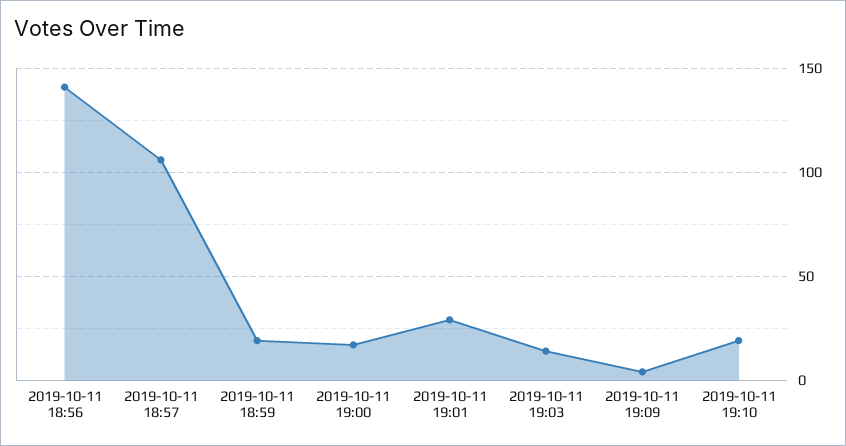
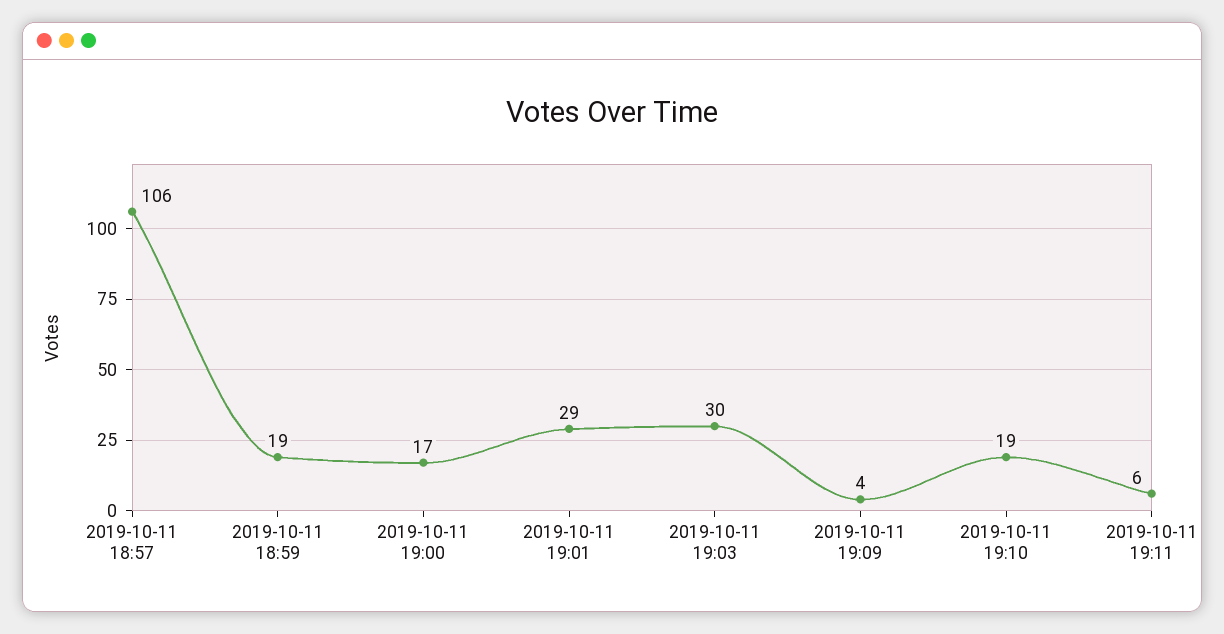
2019-10-11 18:56: 140 -> none
2019-10-11 19:03: 15 -> 30
2019-10-11 19:11: none -> 6

